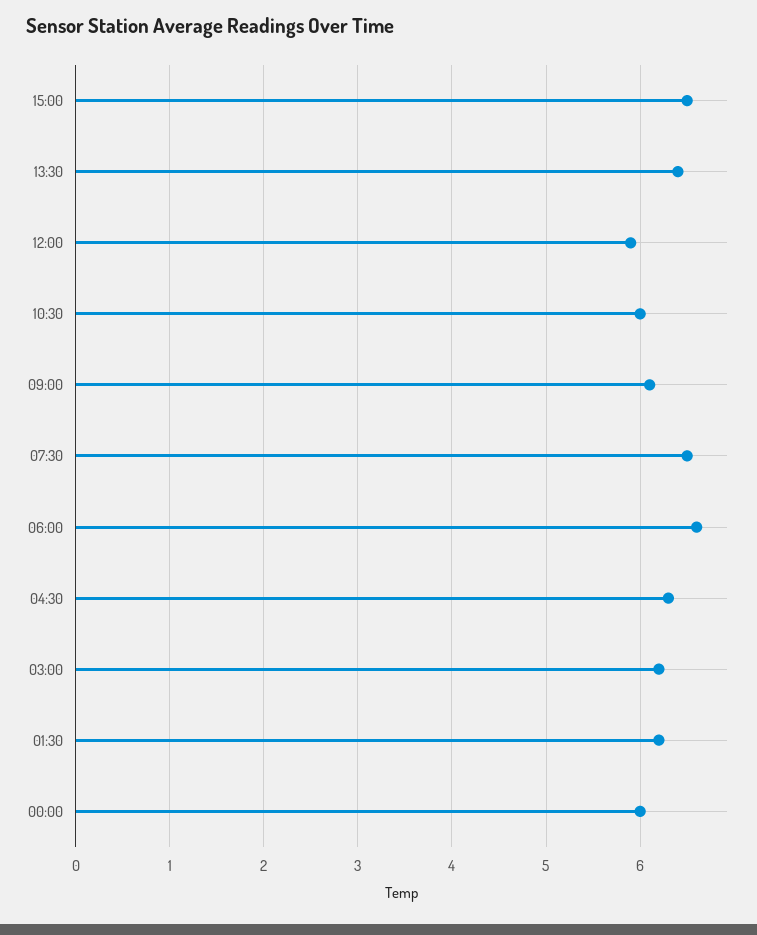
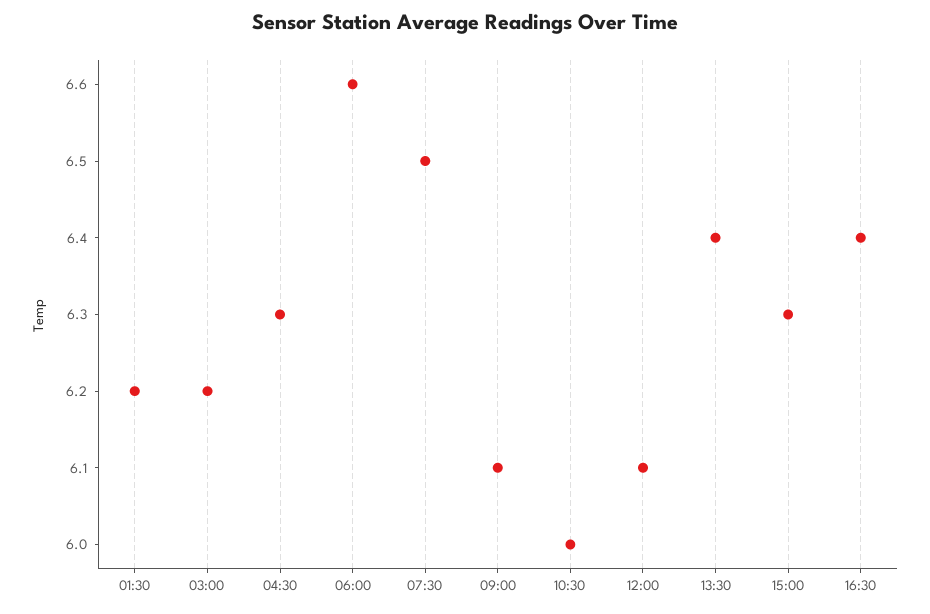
15:00: 6.5 -> 6.3
12:00: 5.9 -> 6.1
00:00: 6 -> none
16:30: none -> 6.4

